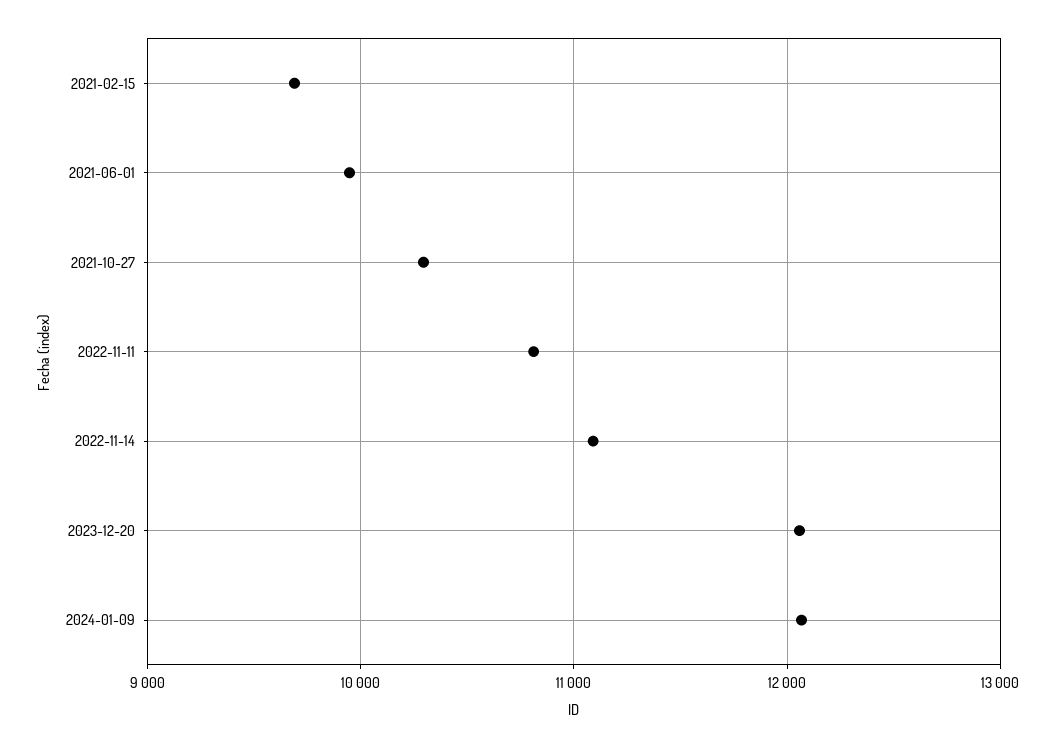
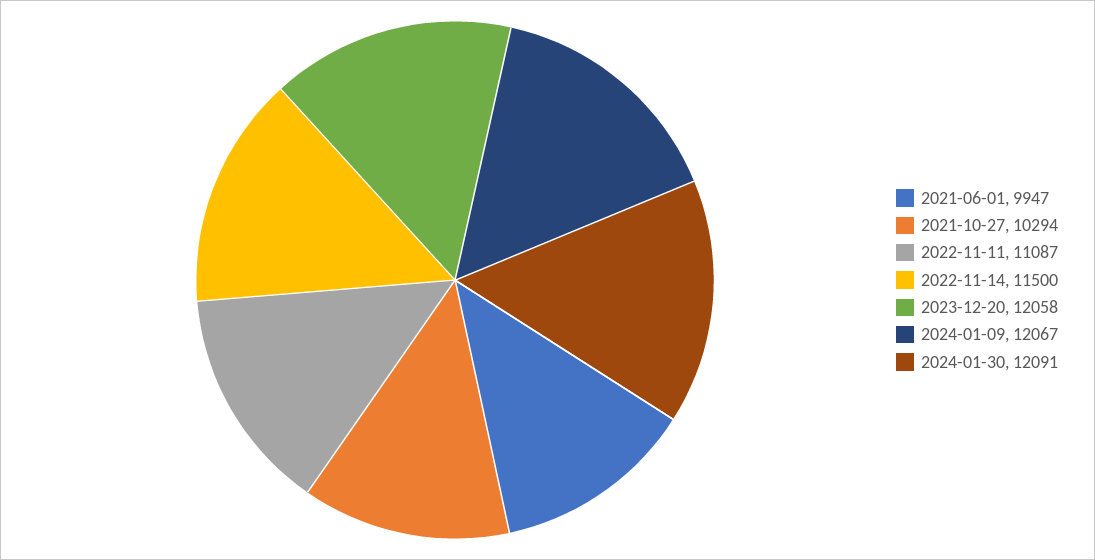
2021-02-15: 9700 -> none
2022-11-11: 10800 -> 11087
2022-11-14: 11100 -> 11500
2024-01-30: none -> 12091

